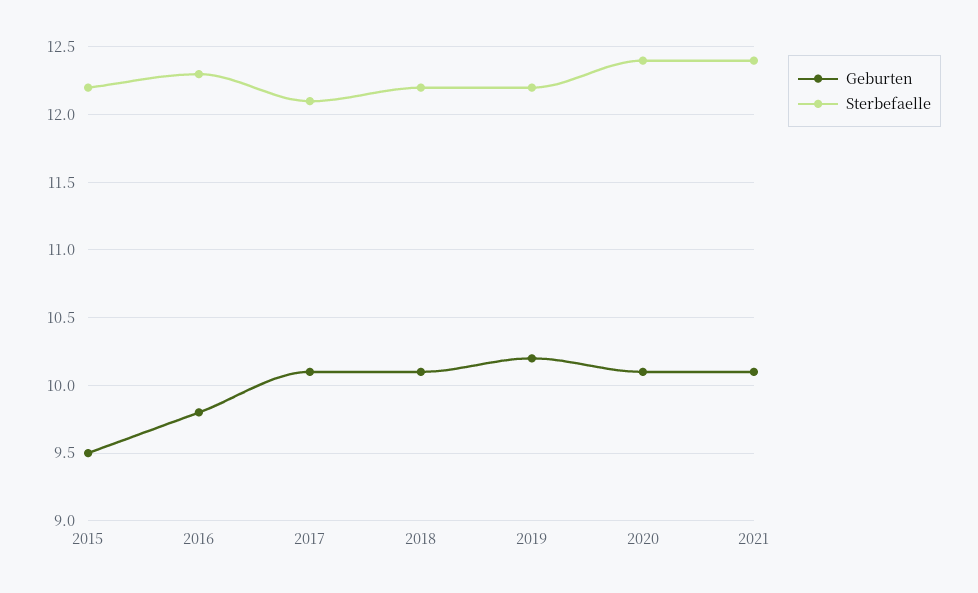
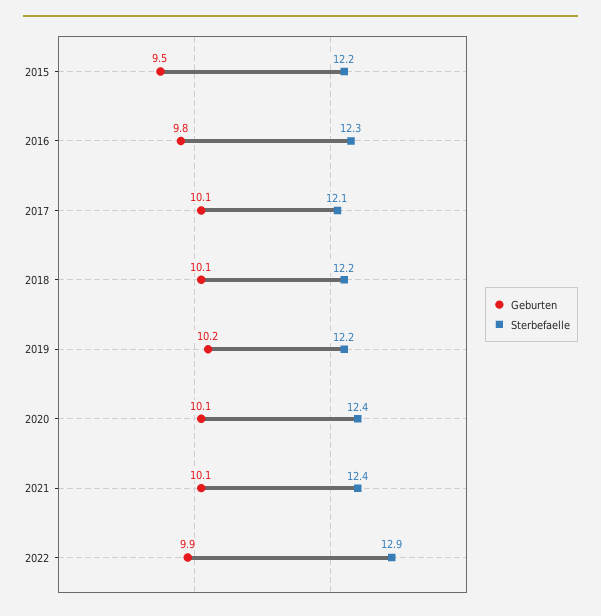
Geburten, 2022: none -> 9.9
Sterbefaelle, 2022: none -> 12.9

